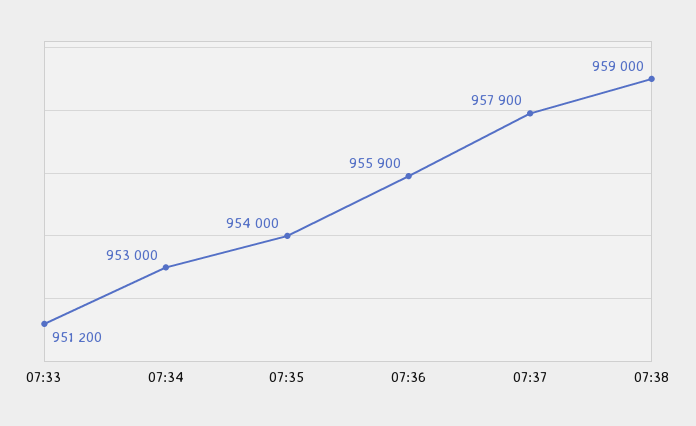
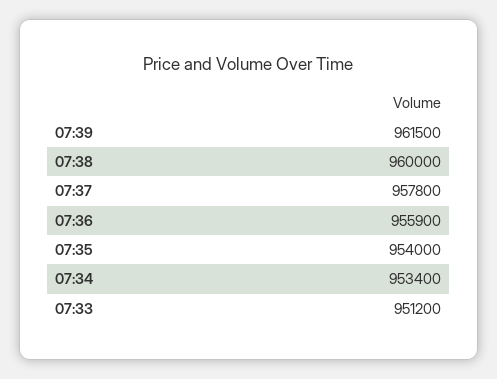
07:34: 953000 -> 953400
07:37: 957900 -> 957800
07:38: 959000 -> 960000
07:39: none -> 961500

